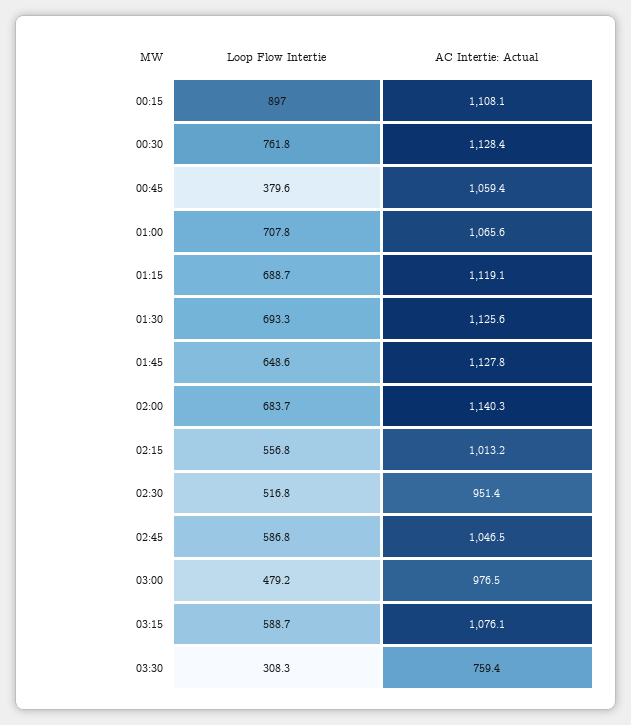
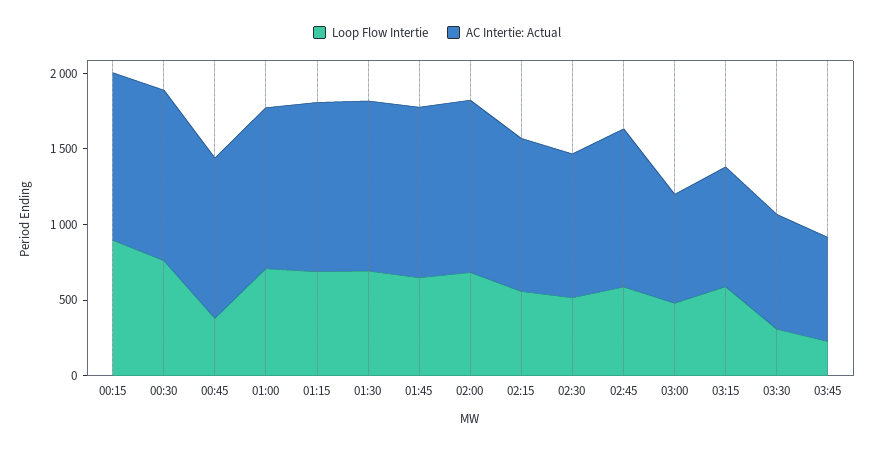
AC Intertie: Actual, 03:00: 976.5 -> 700
AC Intertie: Actual, 03:15: 1076.1 -> 800
Loop Flow Intertie, 03:45: none -> 200
AC Intertie: Actual, 03:45: none -> 700

